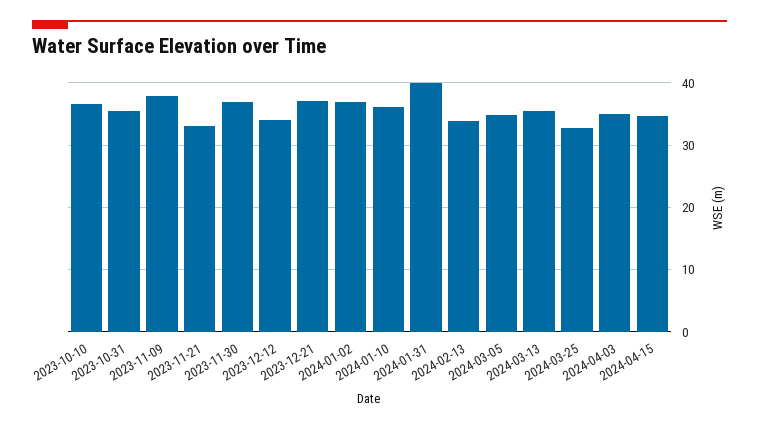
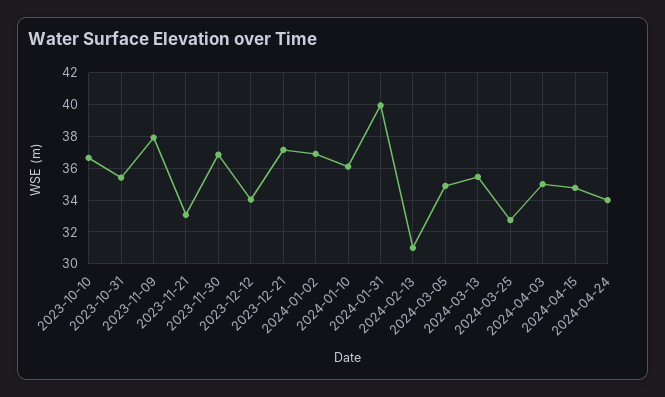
2024-02-13: 34 -> 31
2024-04-24: none -> 34

